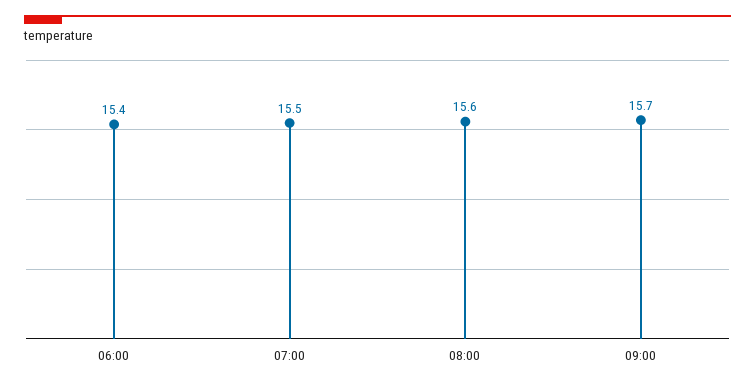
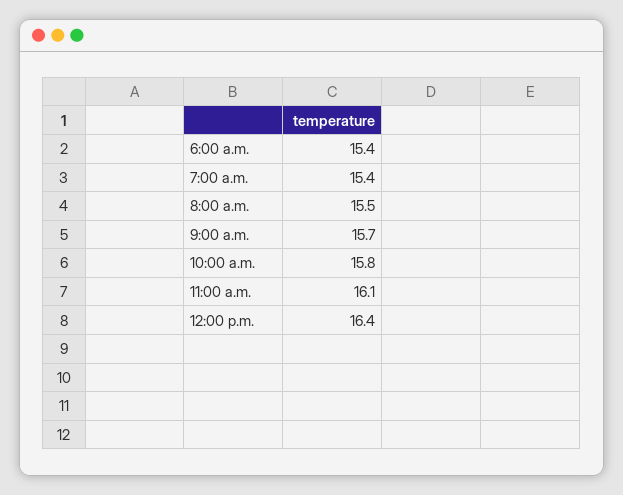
07:00: 15.5 -> 15.4
08:00: 15.6 -> 15.5
10:00 a.m.: none -> 15.8
11:00 a.m.: none -> 16.1
12:00 p.m.: none -> 16.4

